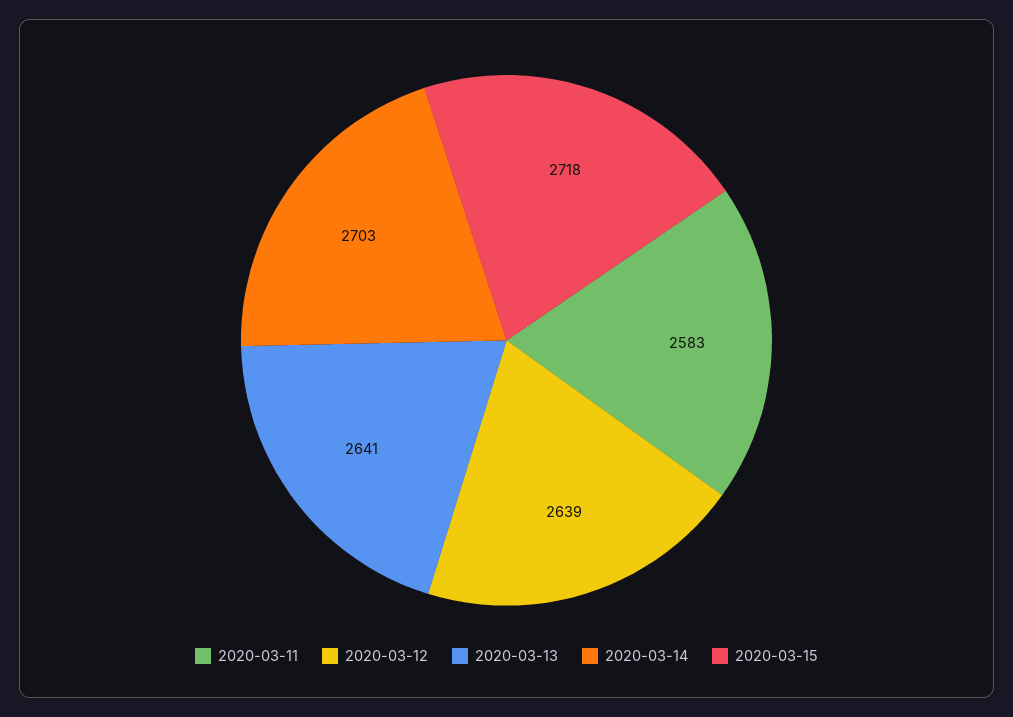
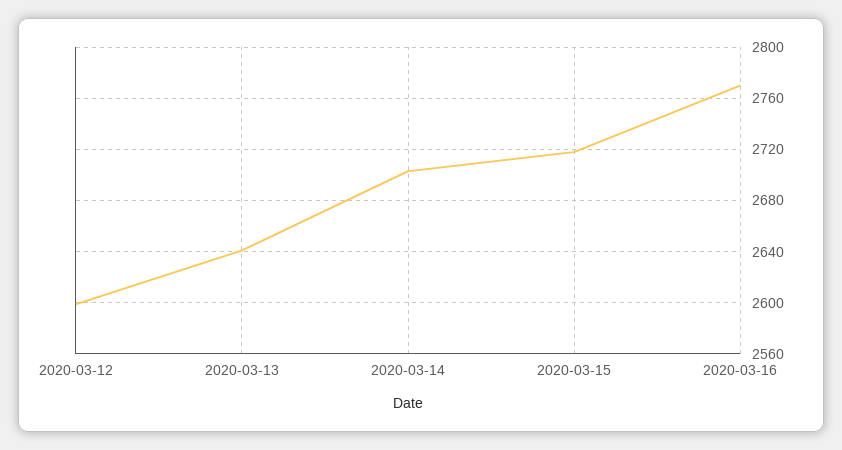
2020-03-11: 2583 -> none
2020-03-12: 2639 -> 2600
2020-03-16: none -> 2770

